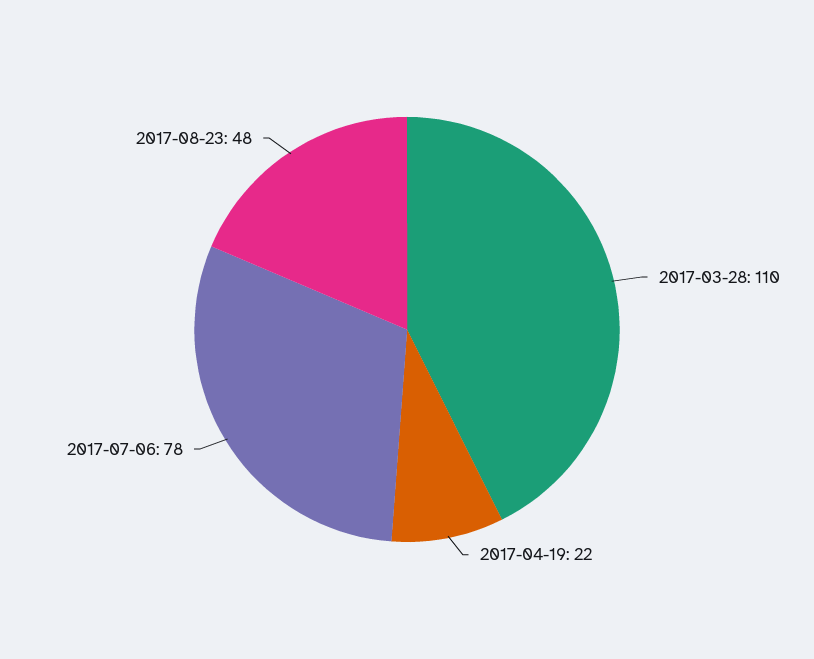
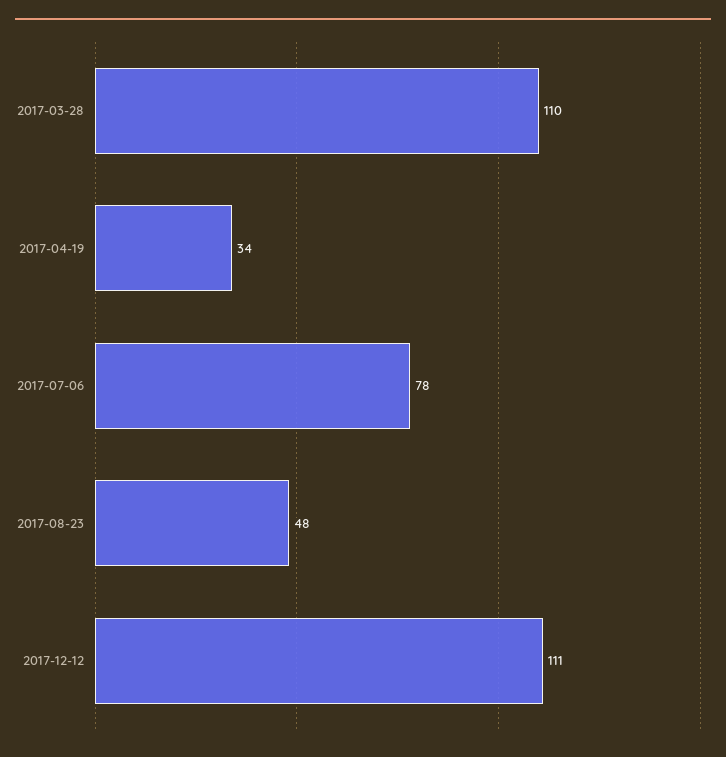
2017-04-19: 22 -> 34
2017-12-12: none -> 111

